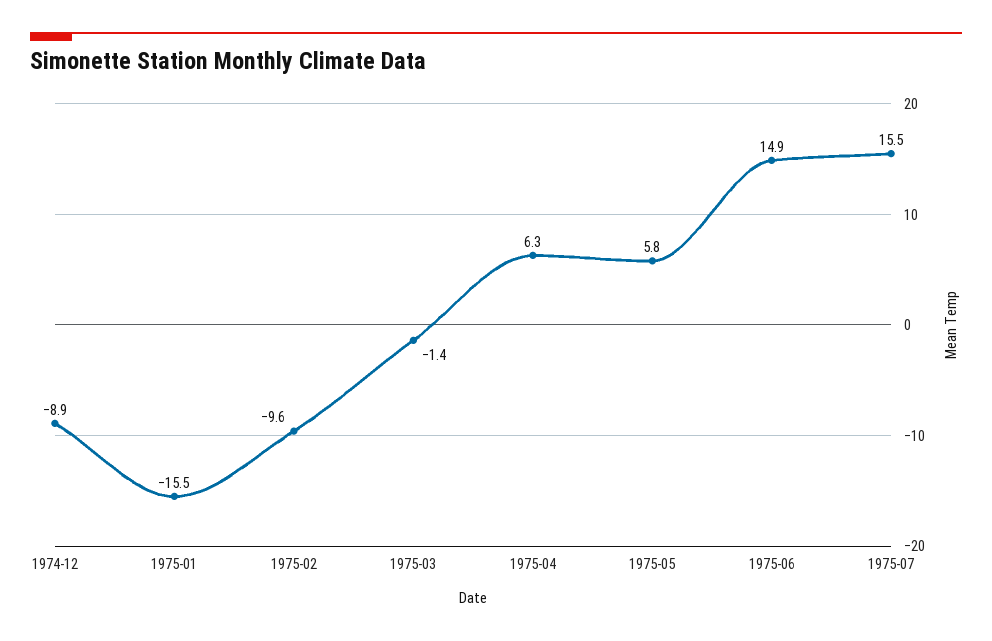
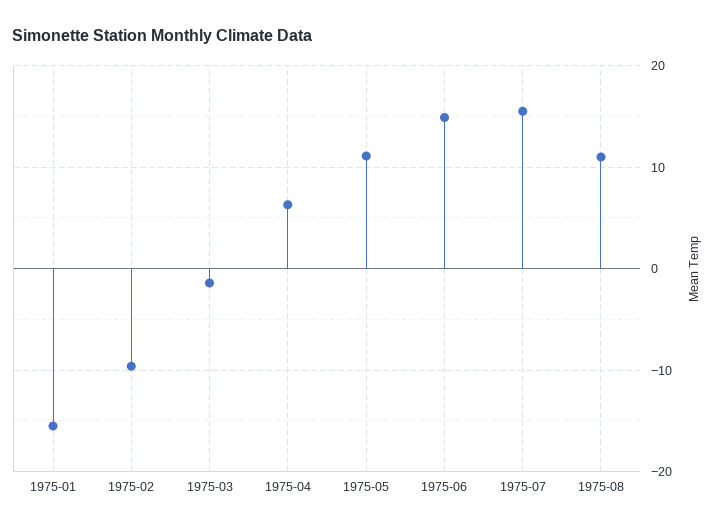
1974-12: -8.9 -> none
1975-05: 5.8 -> 11
1975-08: none -> 11

